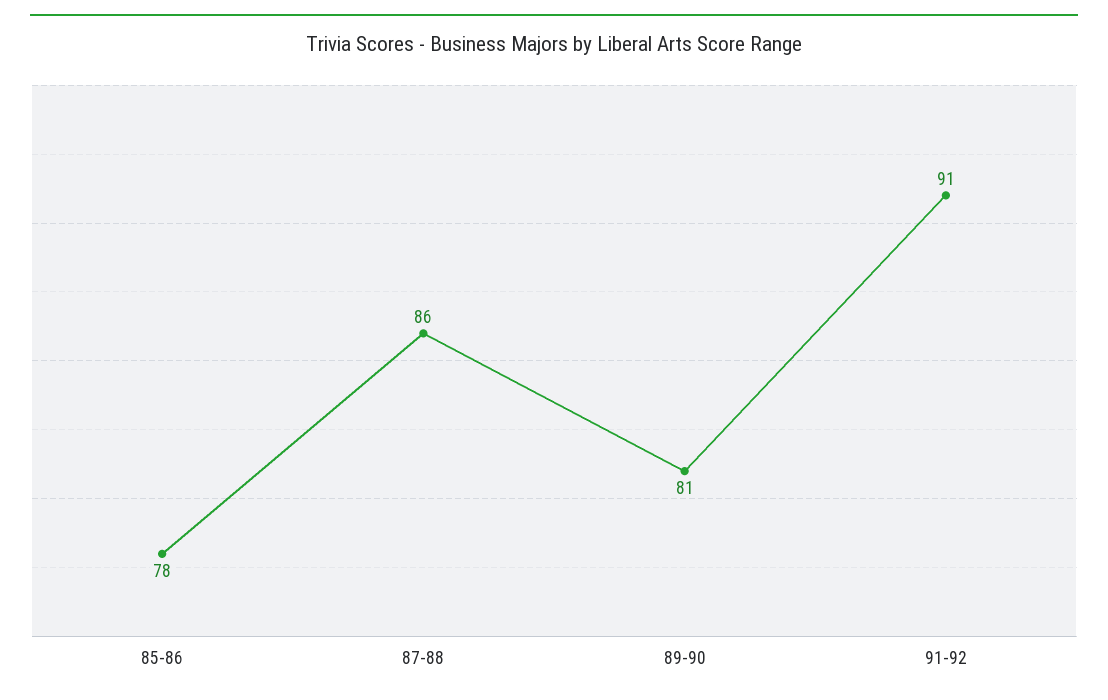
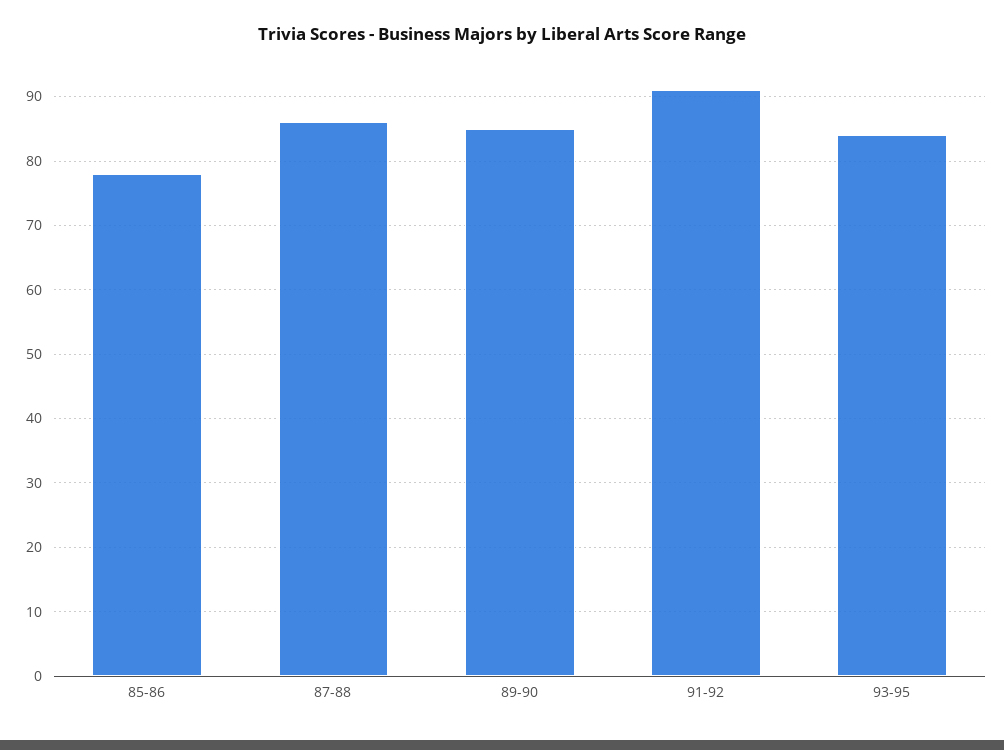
89-90: 81 -> 85
93-95: none -> 84

